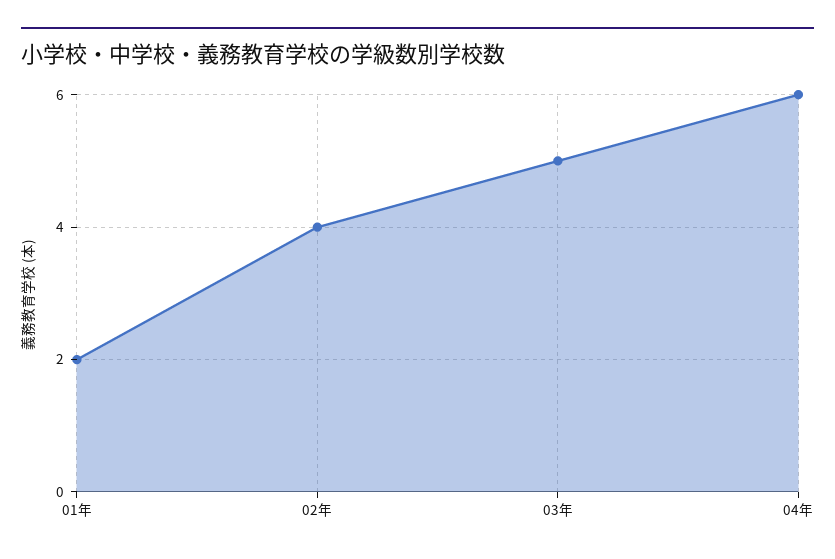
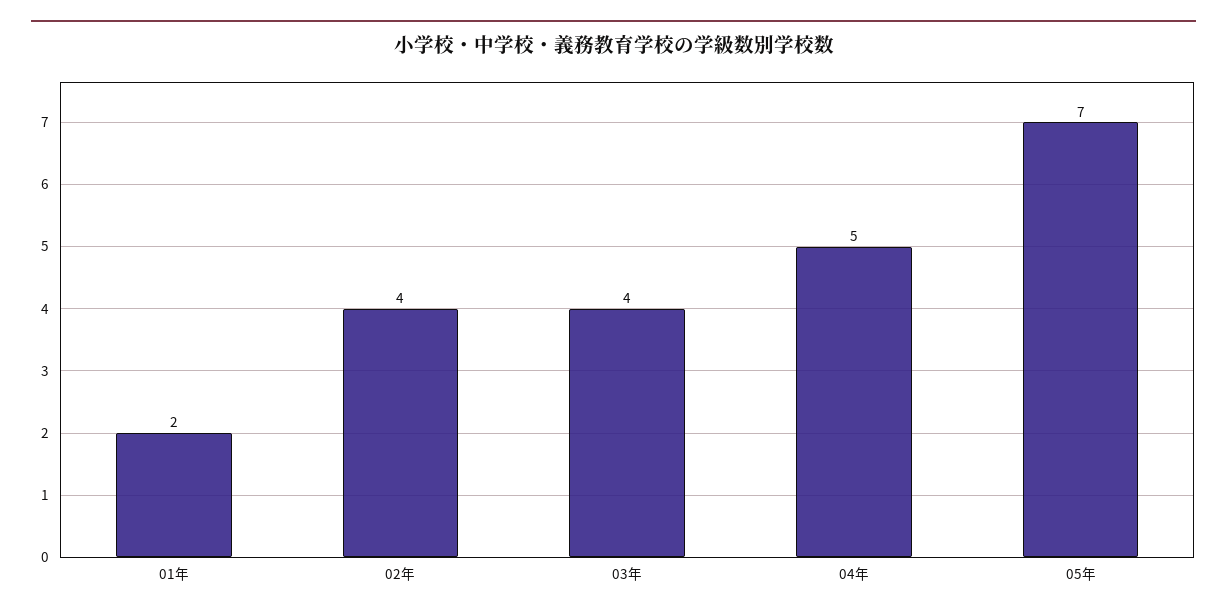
03年: 5 -> 4
04年: 6 -> 5
05年: none -> 7

